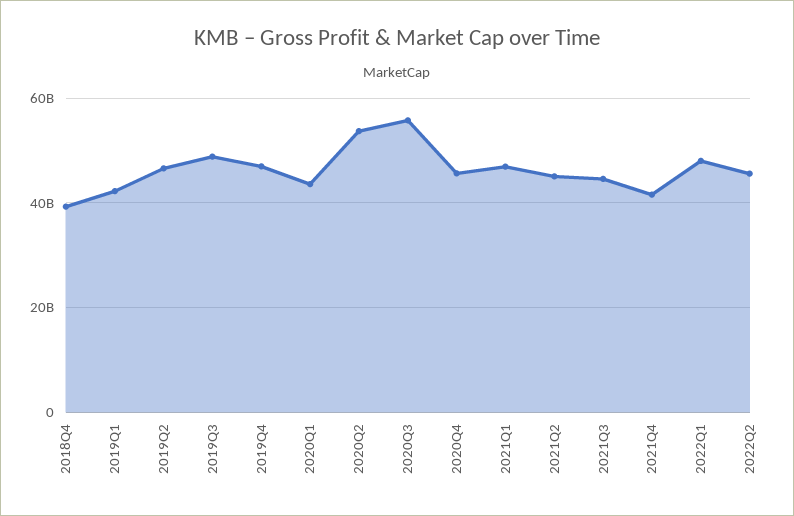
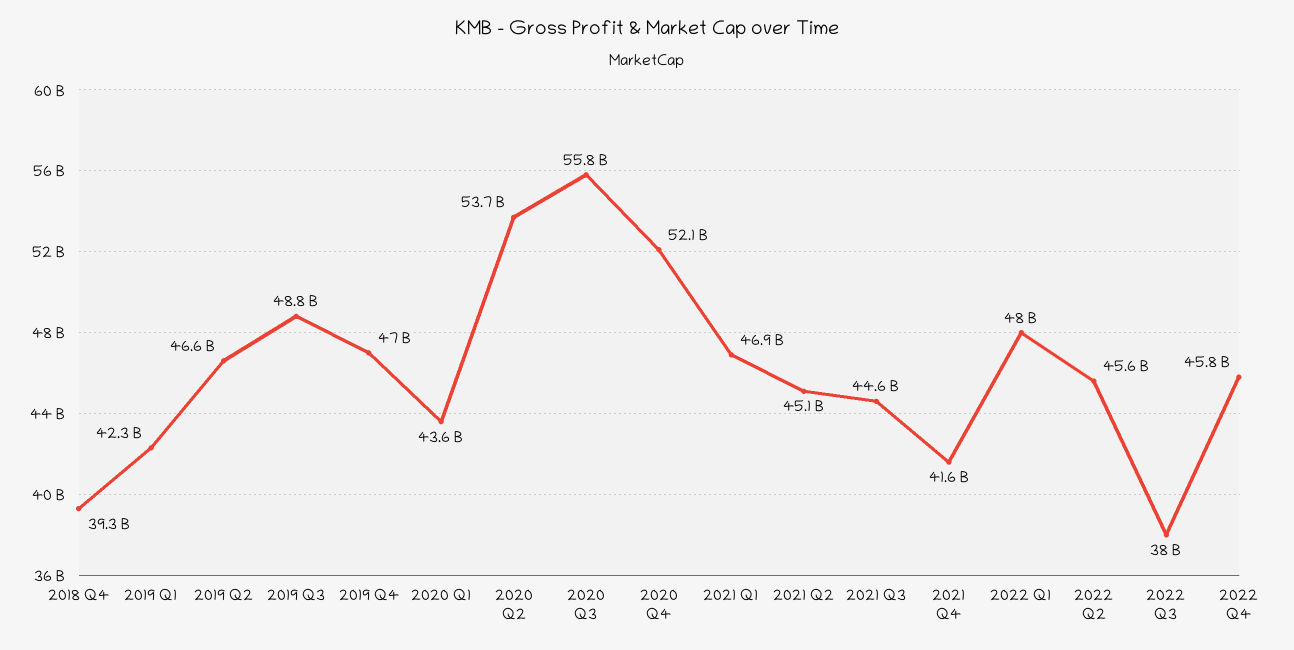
2020Q4: 46000000000 -> 52100000000
2022 Q3: none -> 38000000000
2022 Q4: none -> 45800000000

